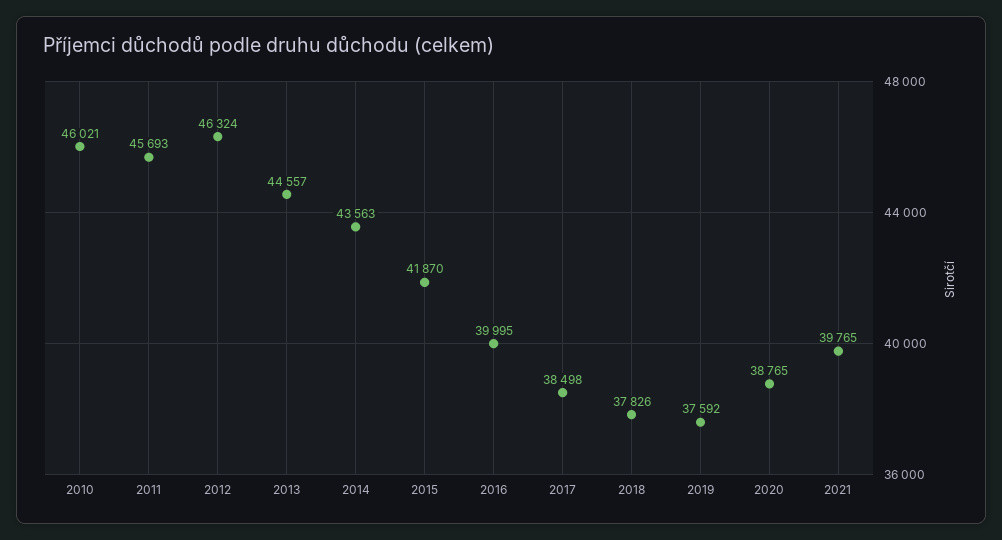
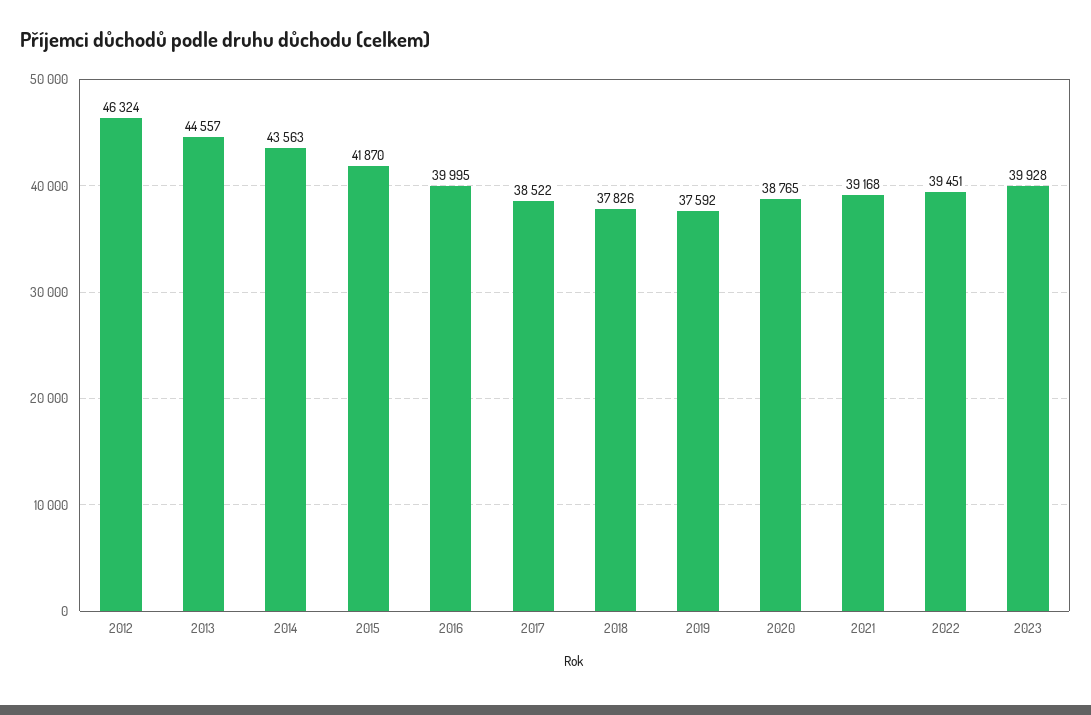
2010: 46021 -> none
2011: 45693 -> none
2017: 38498 -> 38522
2021: 39765 -> 39168
2022: none -> 39451
2023: none -> 39928

